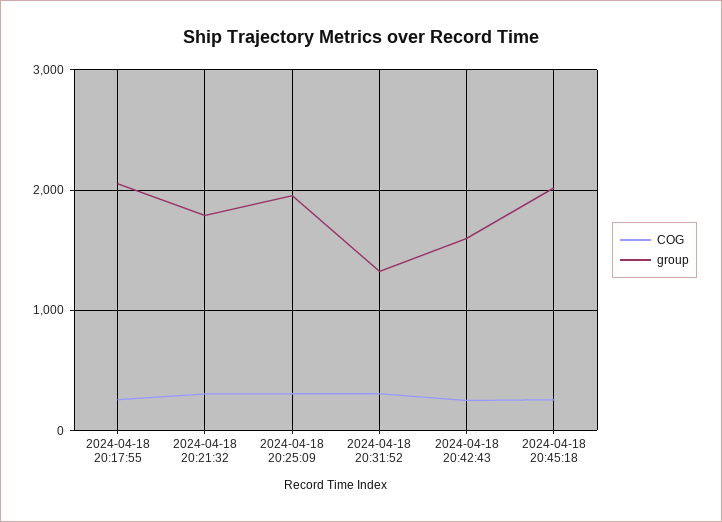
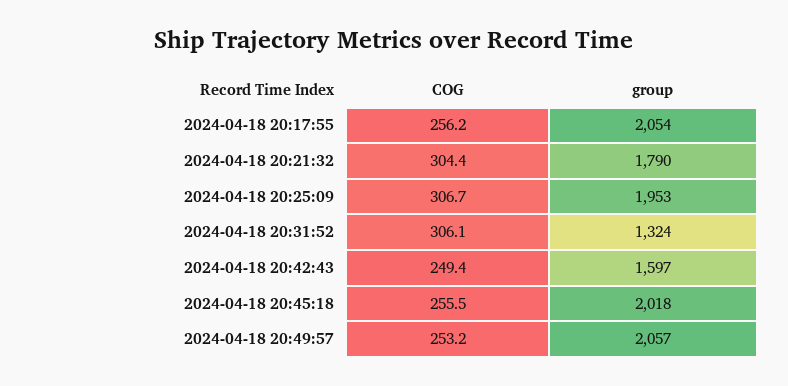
COG, 2024-04-18 20:49:57: none -> 253.2
group, 2024-04-18 20:49:57: none -> 2057

